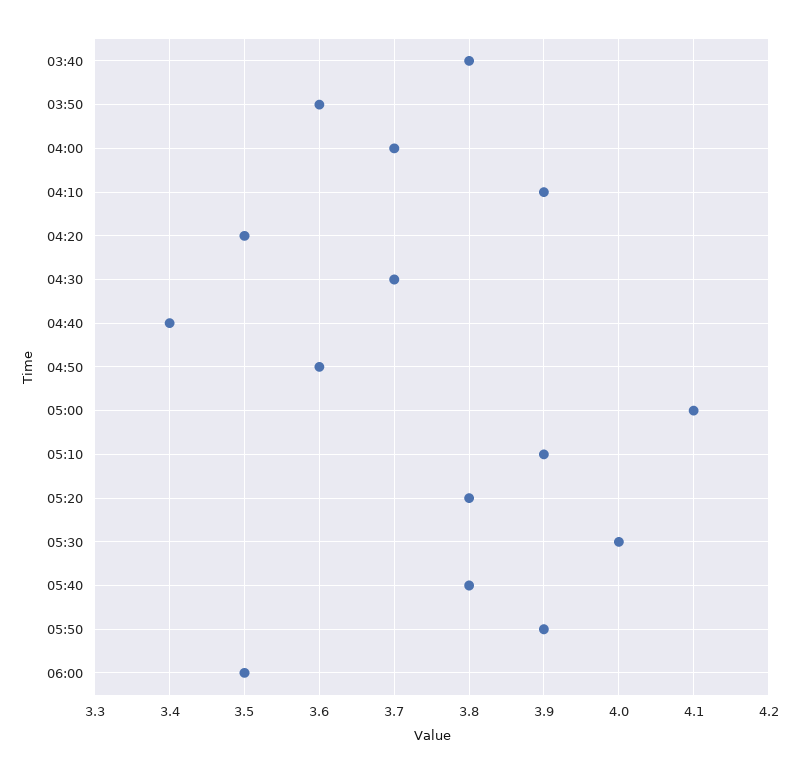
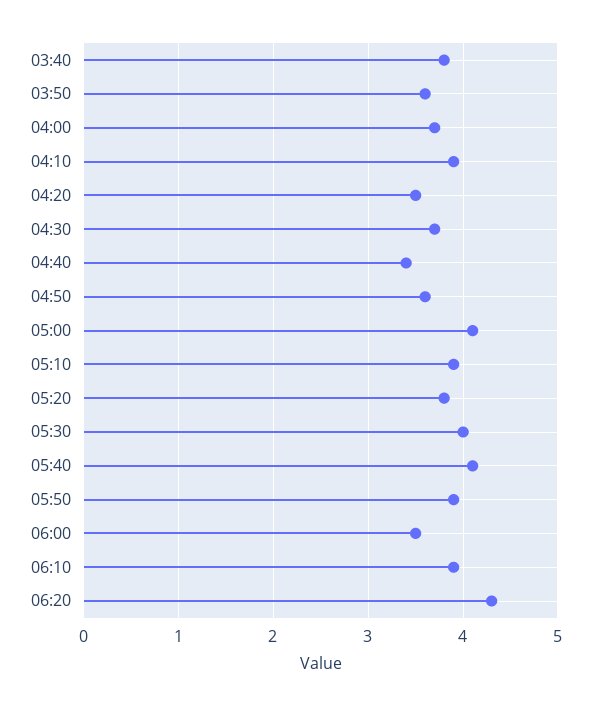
05:40: 3.8 -> 4.1
06:10: none -> 3.9
06:20: none -> 4.3

